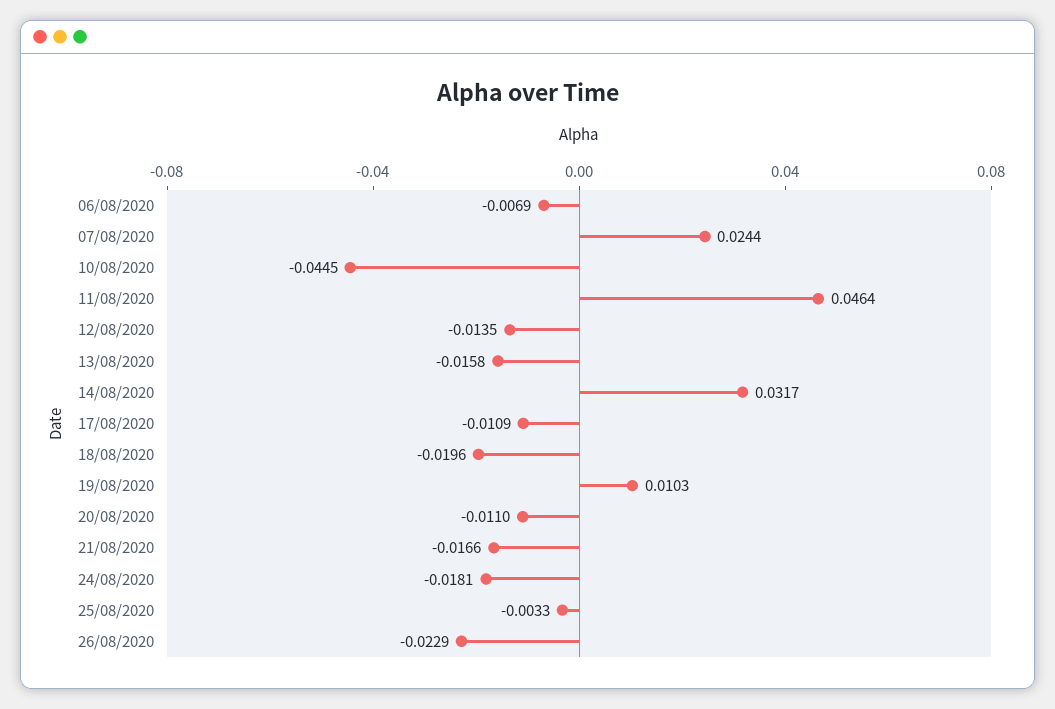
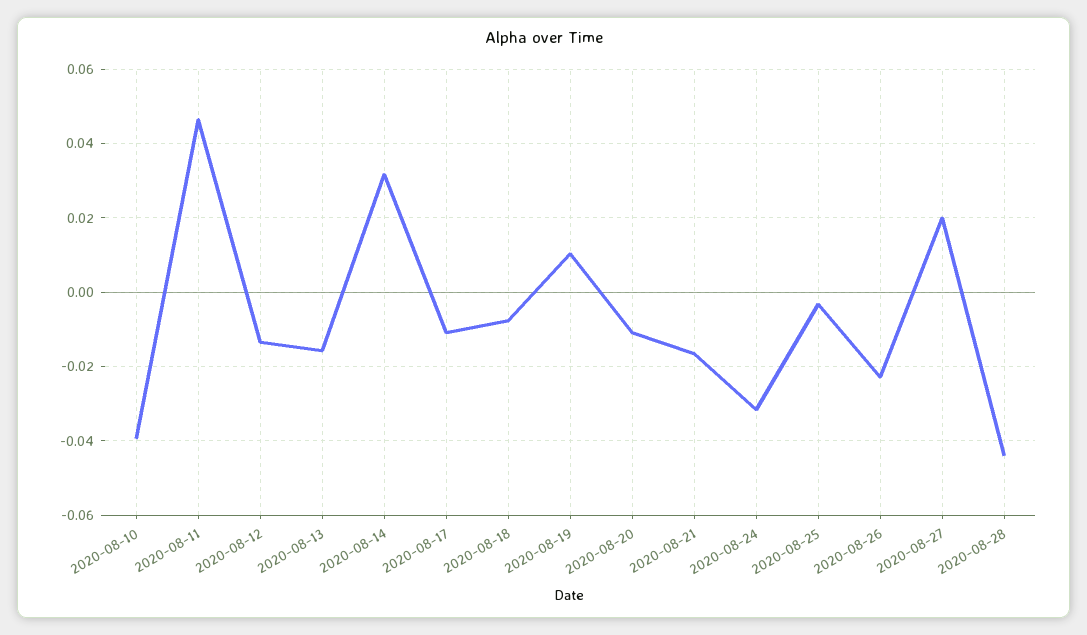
06/08/2020: -0.0069 -> none
07/08/2020: 0.0244 -> none
10/08/2020: -0.0445 -> -0.04
18/08/2020: -0.0196 -> -0.008
24/08/2020: -0.0181 -> -0.032
2020-08-27: none -> 0.02
2020-08-28: none -> -0.044

